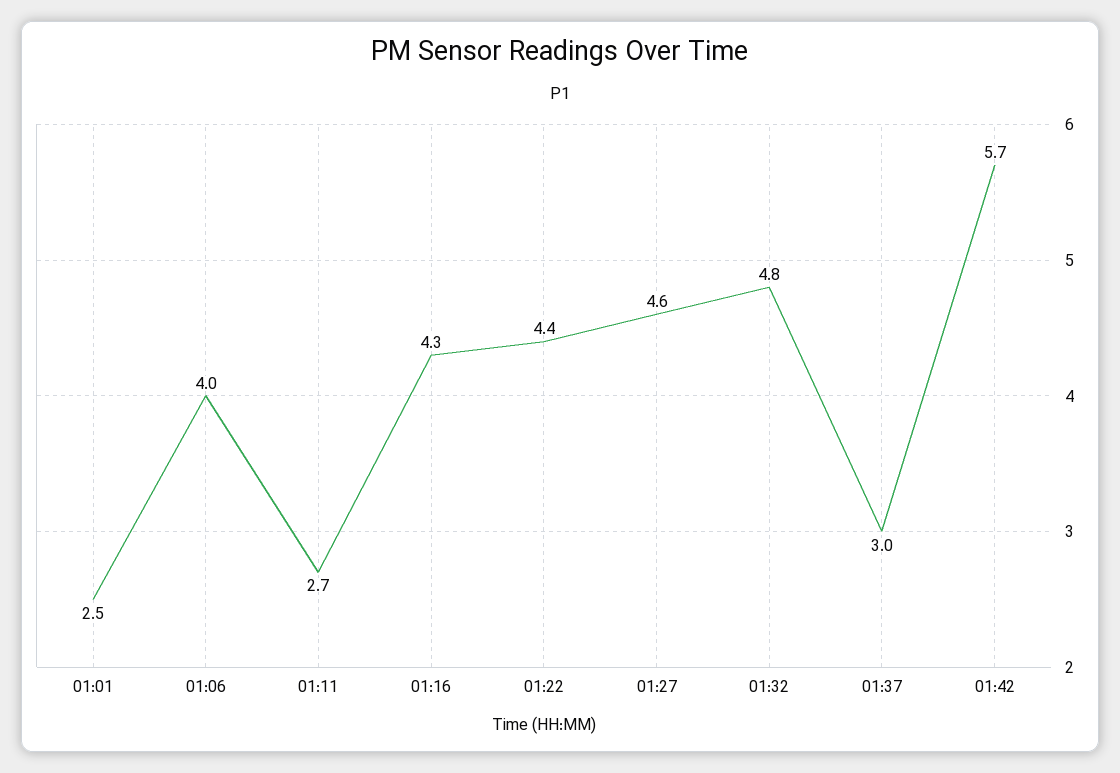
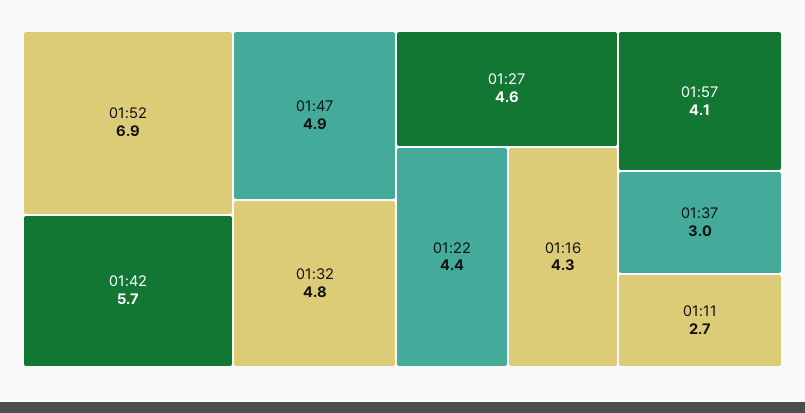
01:01: 2.5 -> none
01:06: 4 -> none
01:52: none -> 6.9
01:47: none -> 4.9
01:57: none -> 4.1

